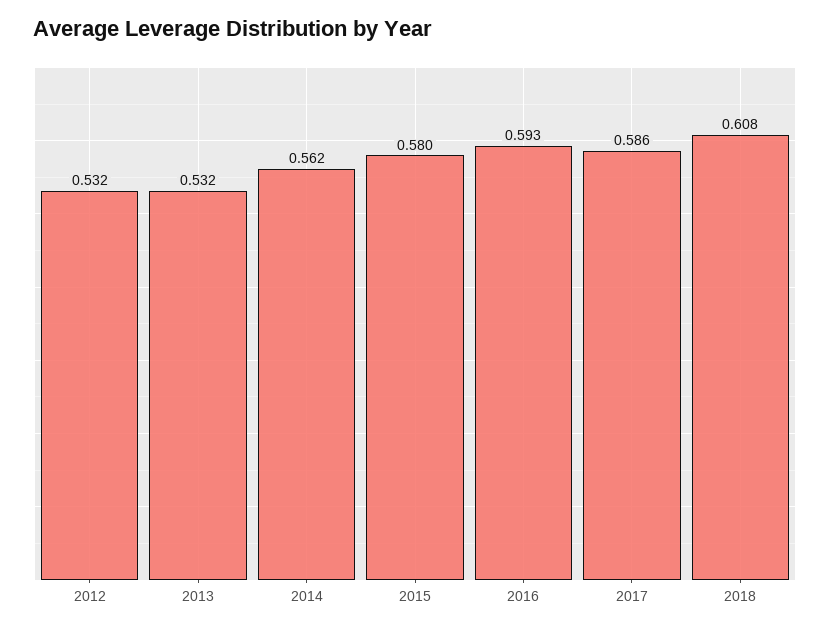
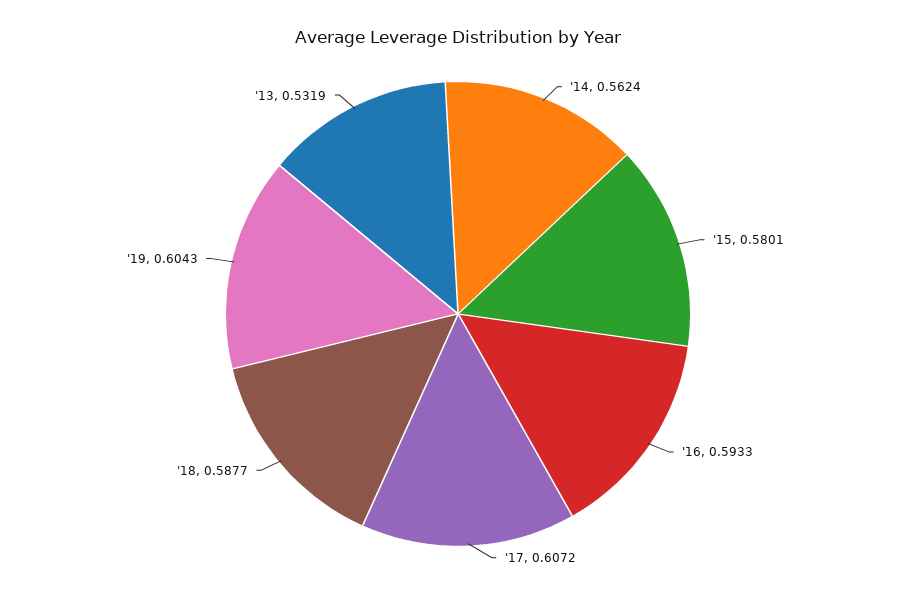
2012: 0.532 -> none
2017: 0.586 -> 0.6072
2018: 0.608 -> 0.5877
'19: none -> 0.6043

